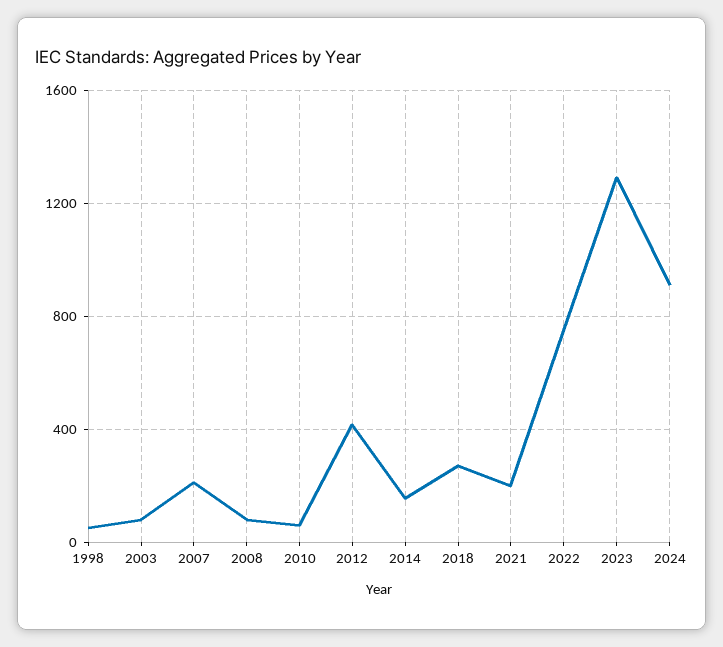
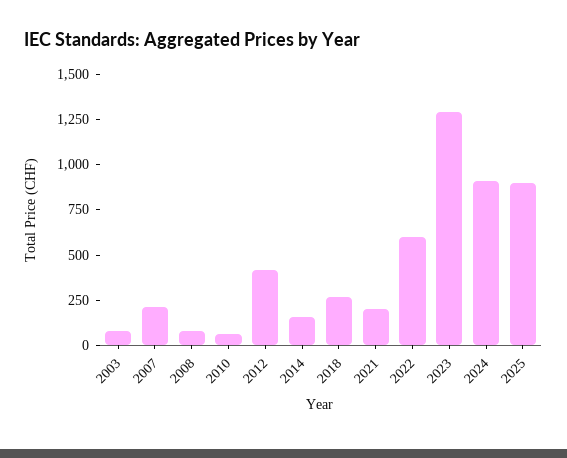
1998: 50 -> none
2022: 750 -> 600
2025: none -> 900

